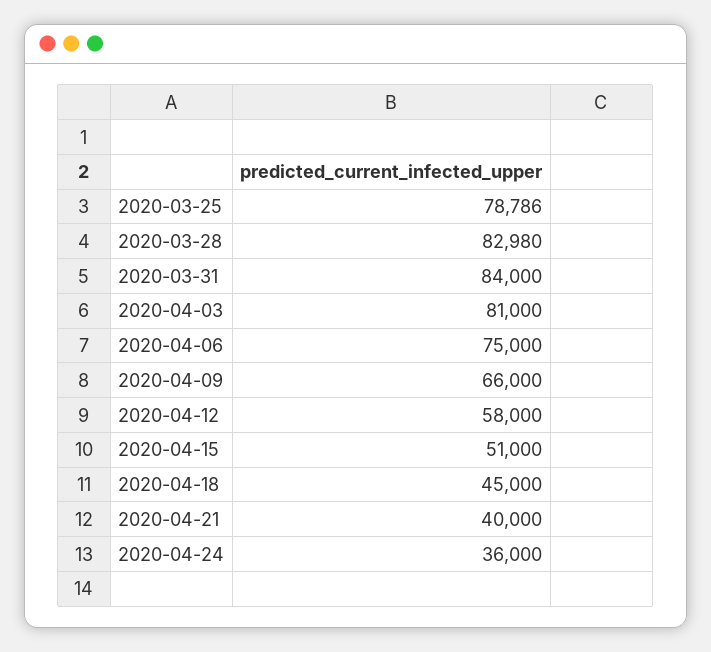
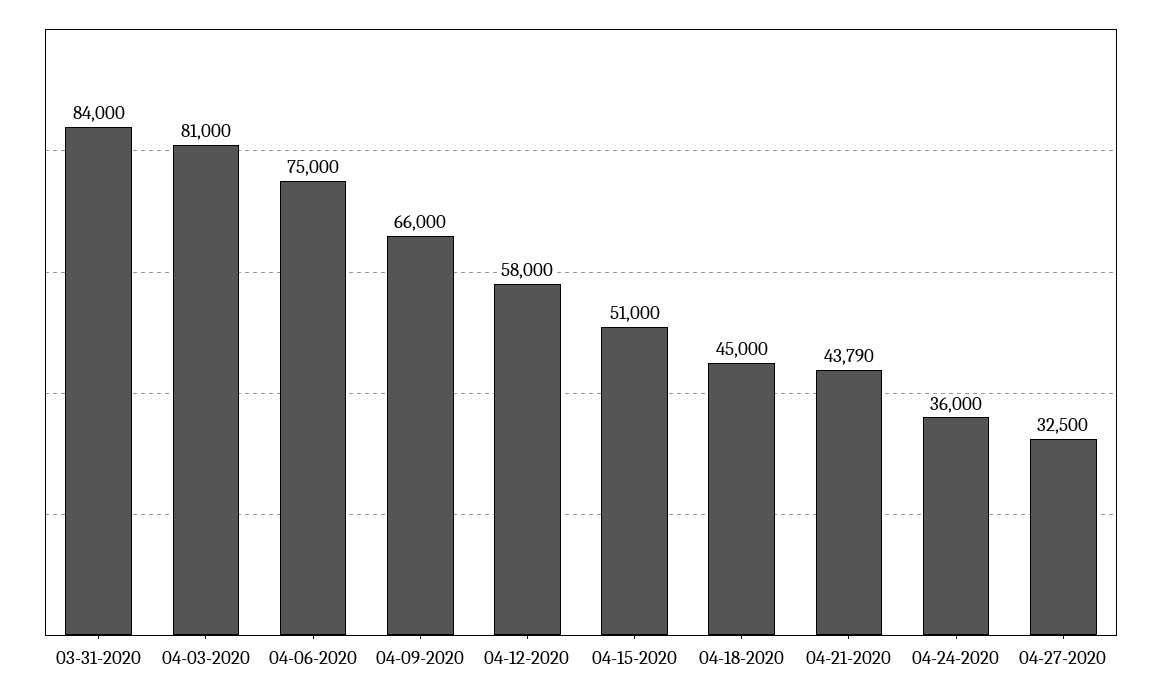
2020-03-25: 78786 -> none
2020-03-28: 82980 -> none
2020-04-21: 40000 -> 43790
04-27-2020: none -> 32500

